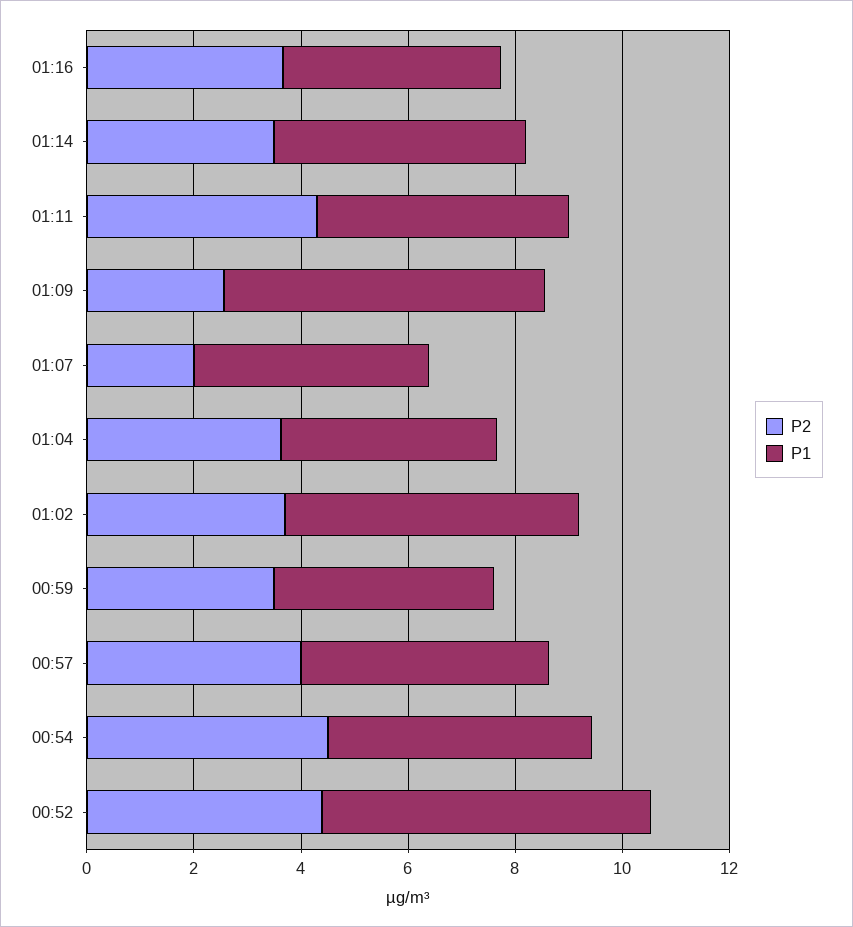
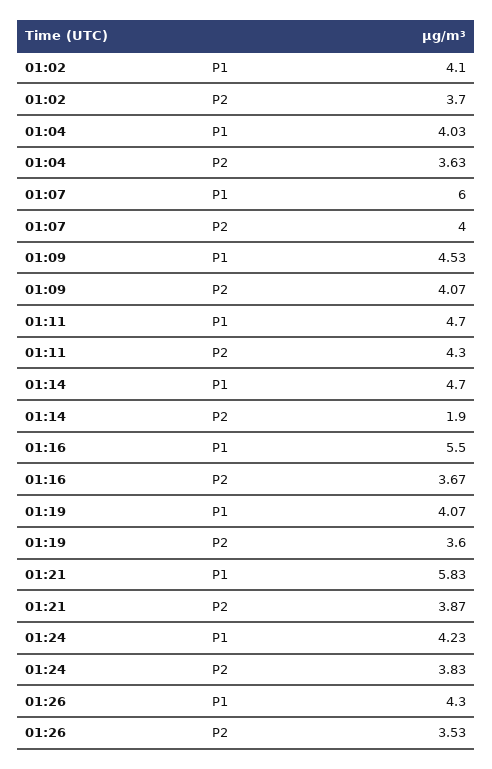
P1, 01:16: 4 -> 5.5
P2, 01:14: 3.5 -> 1.9
P2, 01:09: 2.5 -> 4.07
P1, 01:09: 6 -> 4.53
P2, 01:07: 2 -> 4
P1, 01:07: 4.5 -> 6
P1, 01:02: 5.5 -> 4.1
P2, 00:59: 3.5 -> none
P1, 00:59: 4 -> none
P2, 00:57: 4 -> none
P1, 00:57: 4.5 -> none
P2, 00:54: 4.5 -> none
P1, 00:54: 5 -> none
P2, 00:52: 4.5 -> none
P1, 00:52: 6 -> none
P1, 01:19: none -> 4.07
P2, 01:19: none -> 3.6
P1, 01:21: none -> 5.83
P2, 01:21: none -> 3.87
P1, 01:24: none -> 4.23
P2, 01:24: none -> 3.83
P1, 01:26: none -> 4.3
P2, 01:26: none -> 3.53

